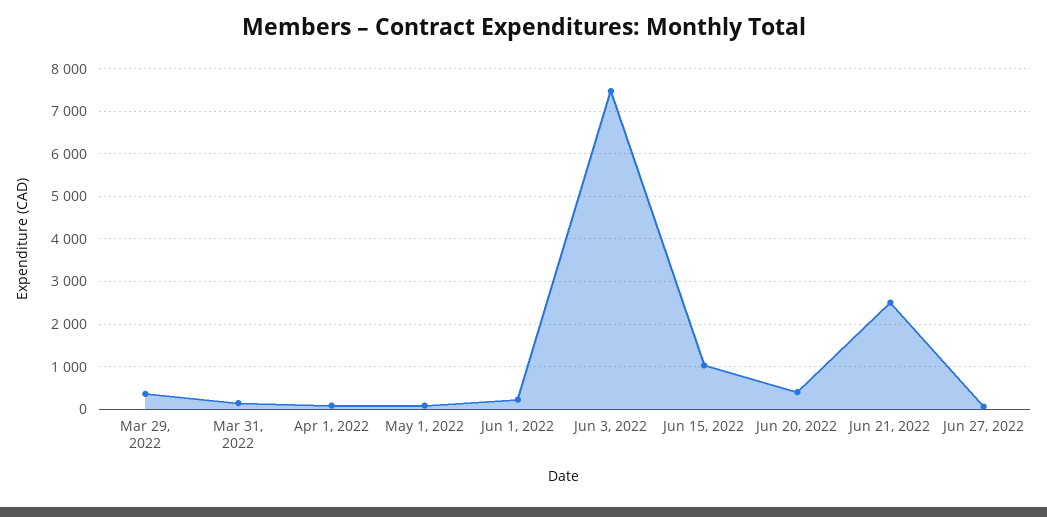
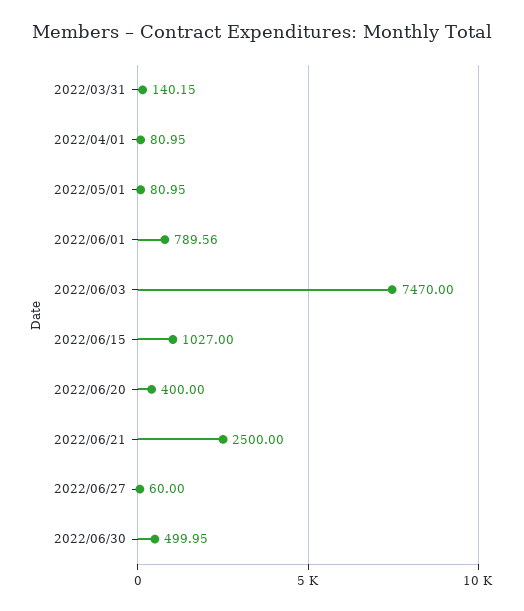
Mar 29, 2022: 400 -> none
Jun 1, 2022: 200 -> 789.56
2022/06/30: none -> 499.95

